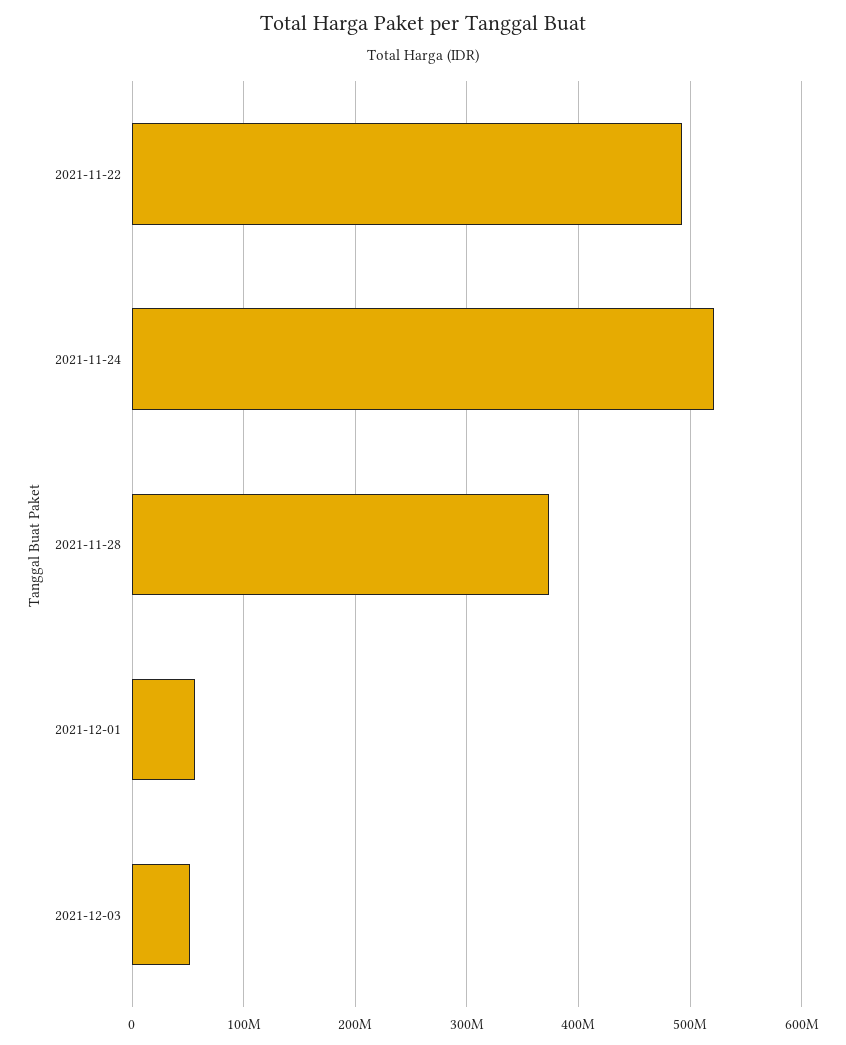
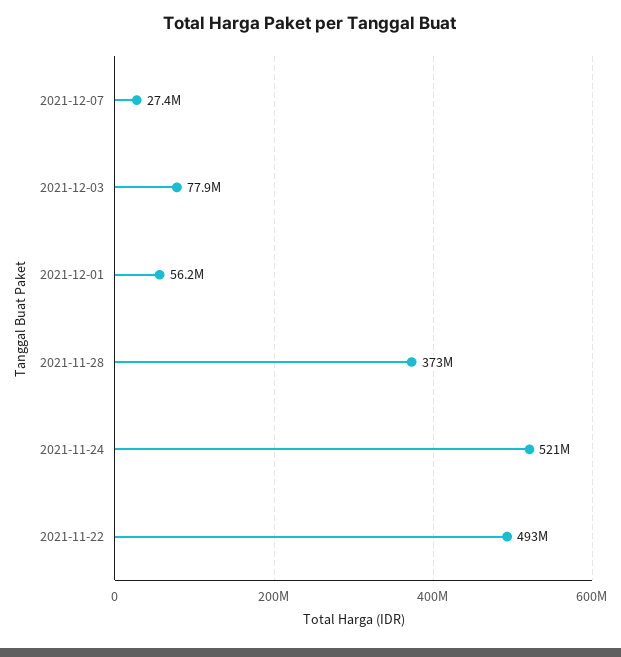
2021-12-03: 50000000 -> 77900000
2021-12-07: none -> 27400000

